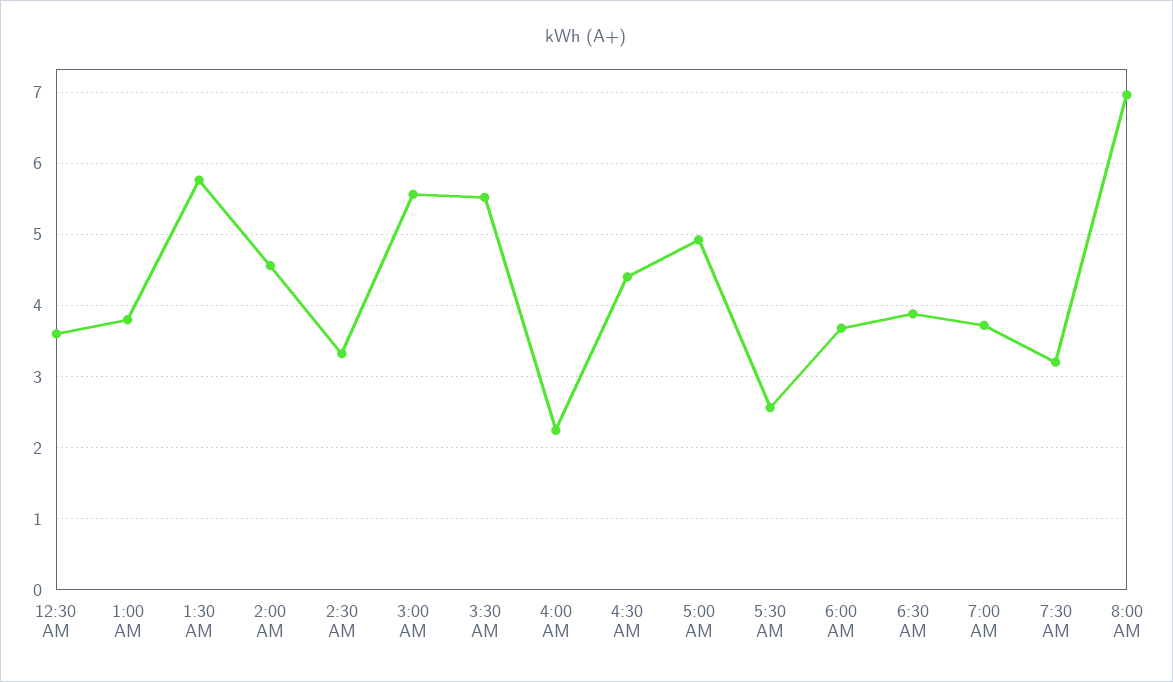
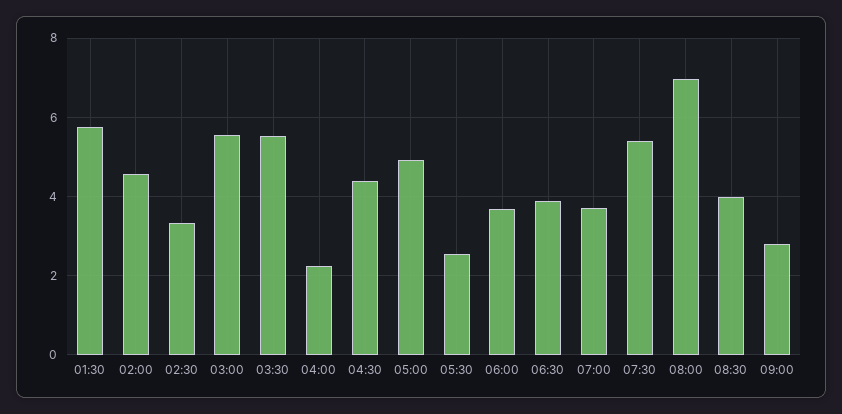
12:30 AM: 3.6 -> none
1:00 AM: 3.8 -> none
7:30 AM: 3.2 -> 5.4
08:30: none -> 4
09:00: none -> 2.8

